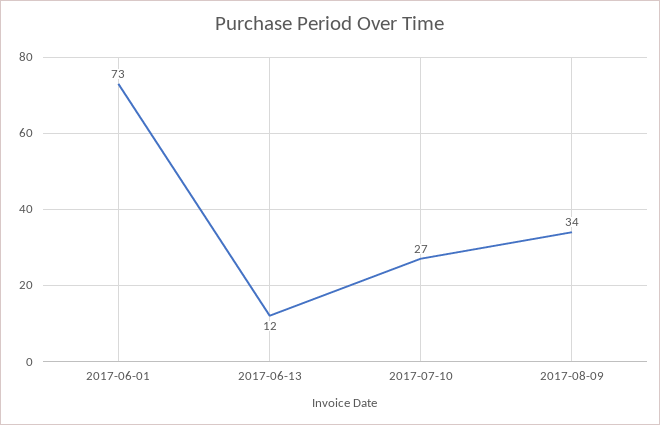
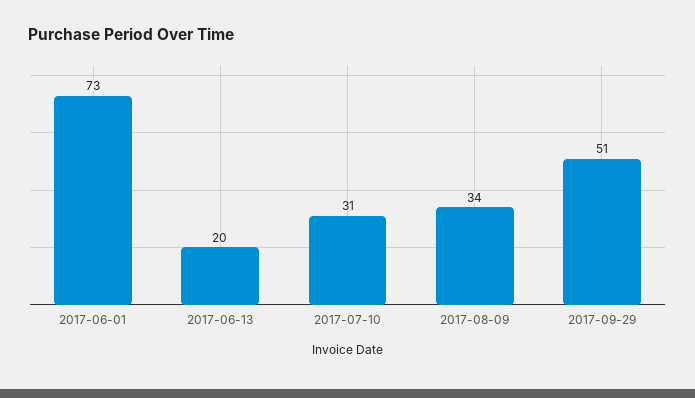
2017-06-13: 12 -> 20
2017-07-10: 27 -> 31
2017-09-29: none -> 51

